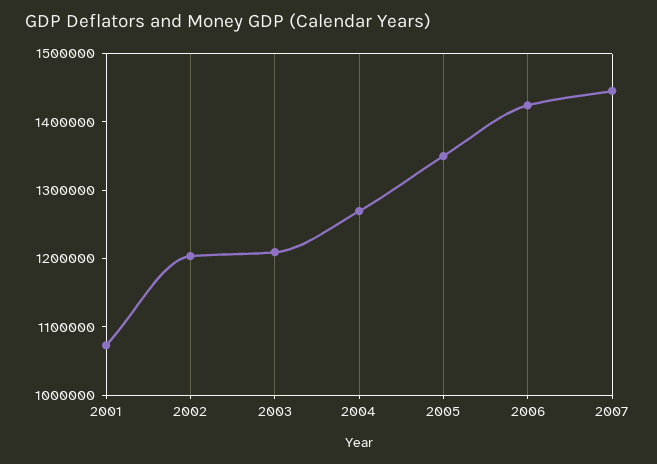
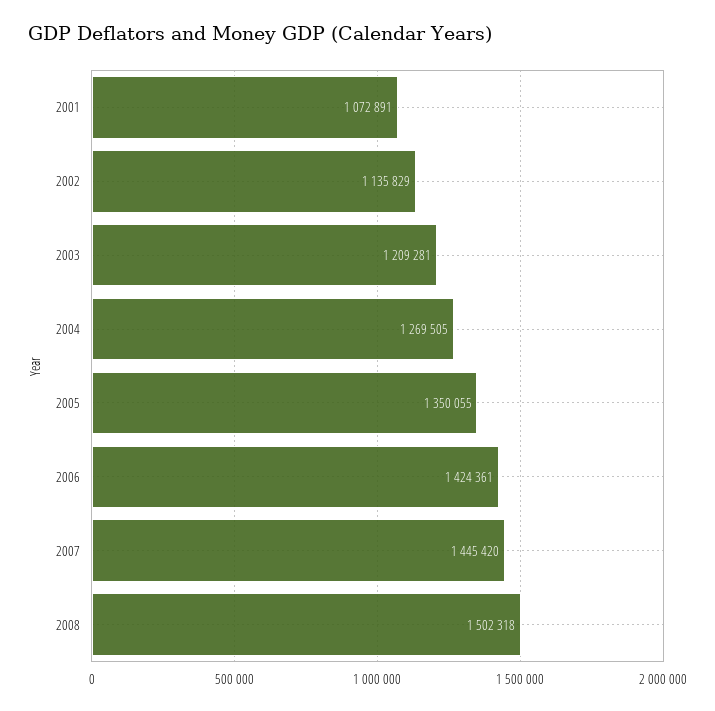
2002: 1200000 -> 1135829
2008: none -> 1502318

